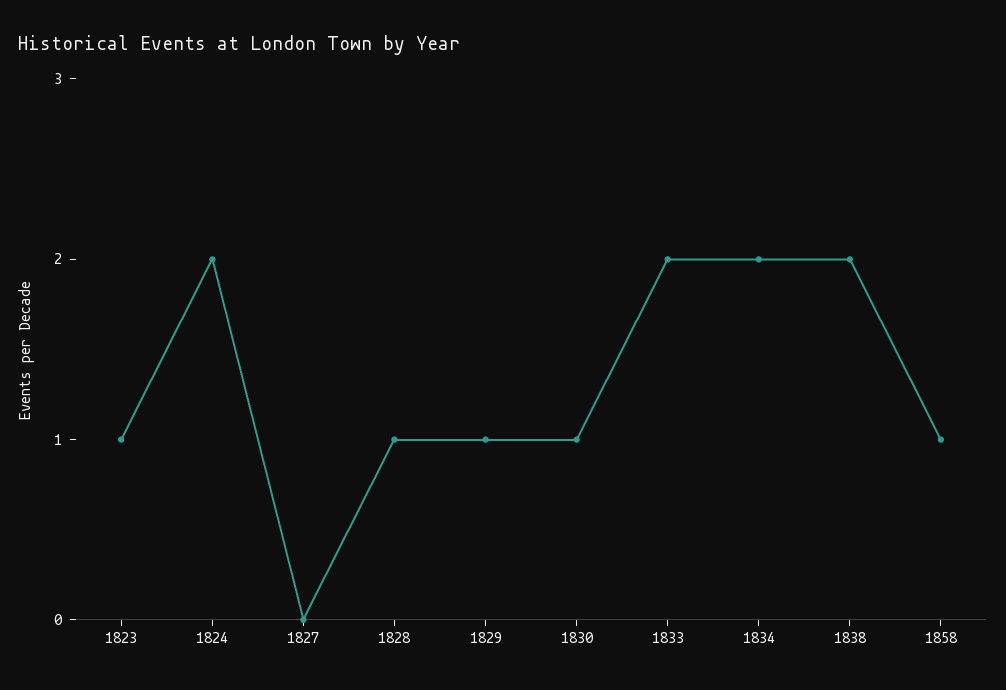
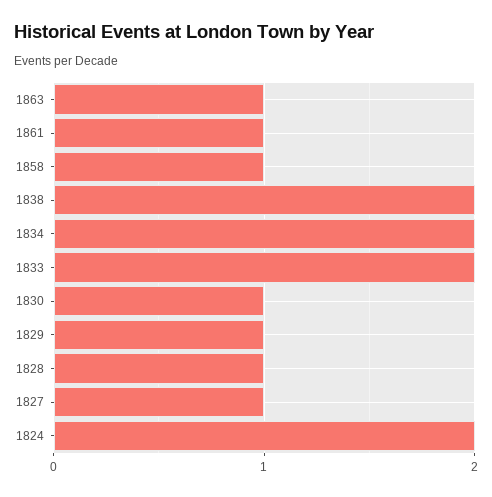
1823: 1 -> none
1827: 0 -> 1
1863: none -> 1
1861: none -> 1

